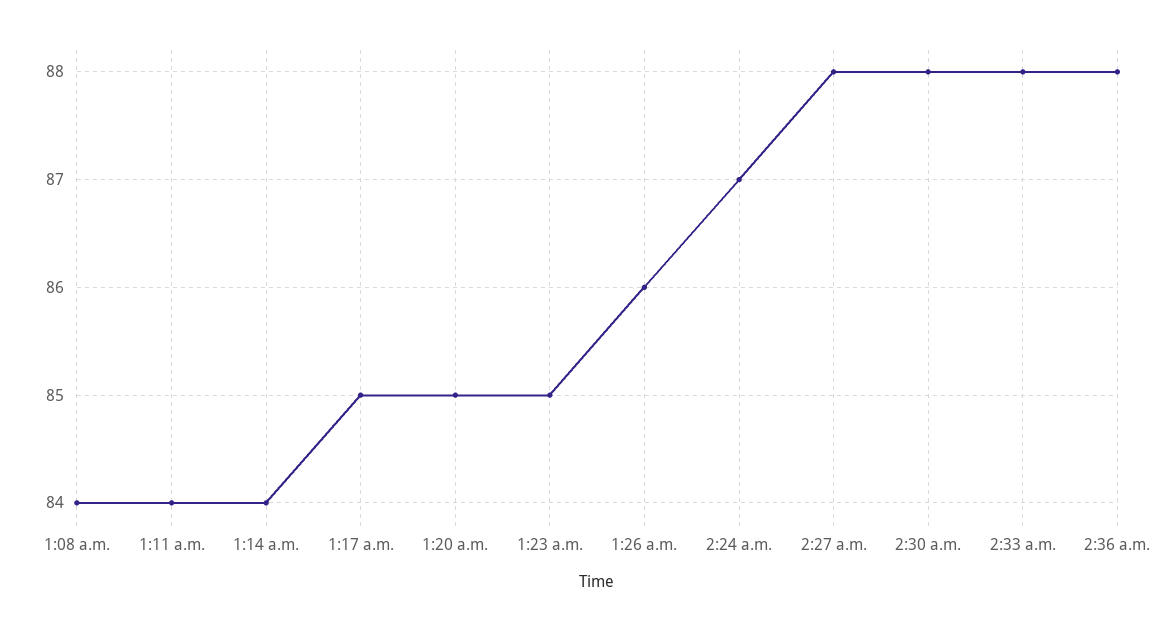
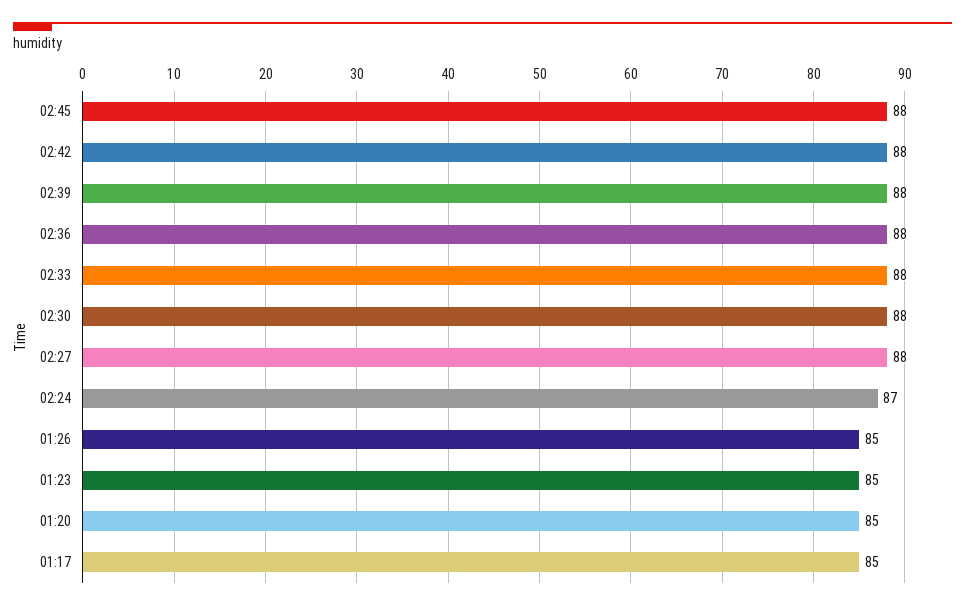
1:08 a.m.: 84 -> none
1:11 a.m.: 84 -> none
1:14 a.m.: 84 -> none
1:26 a.m.: 86 -> 85
02:45: none -> 88
02:42: none -> 88
02:39: none -> 88

